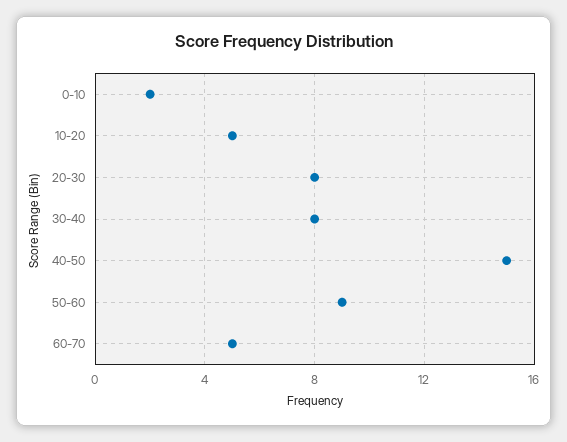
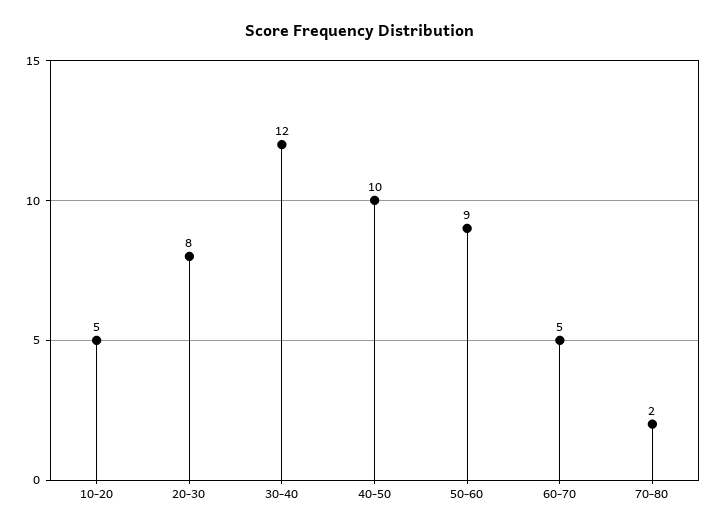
0-10: 2 -> none
30-40: 8 -> 12
40-50: 15 -> 10
70-80: none -> 2

